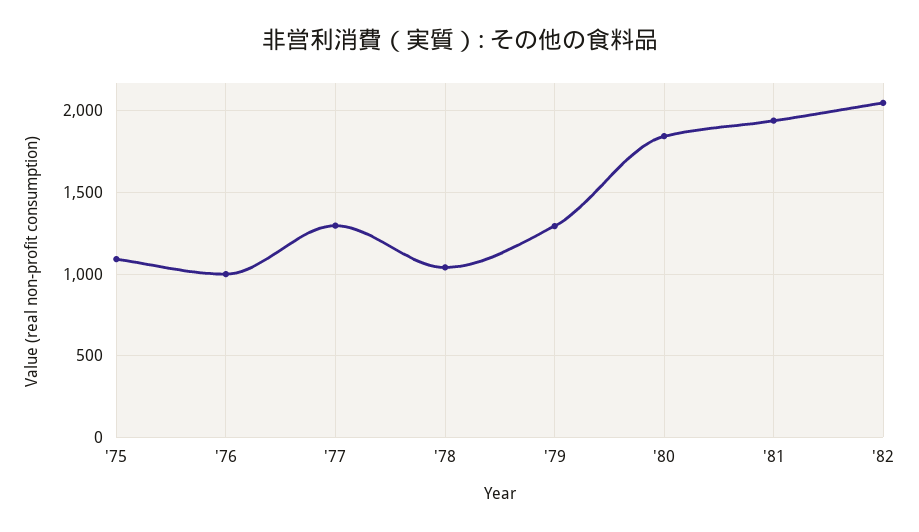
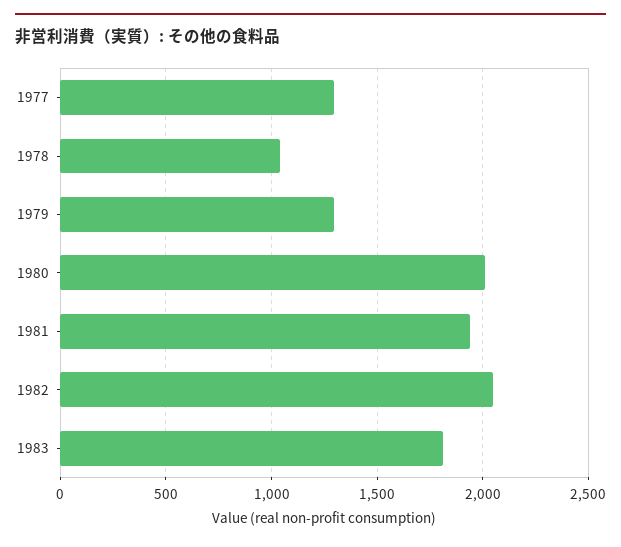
'75: 1100 -> none
'76: 1000 -> none
'80: 1850 -> 2000
1983: none -> 1800

